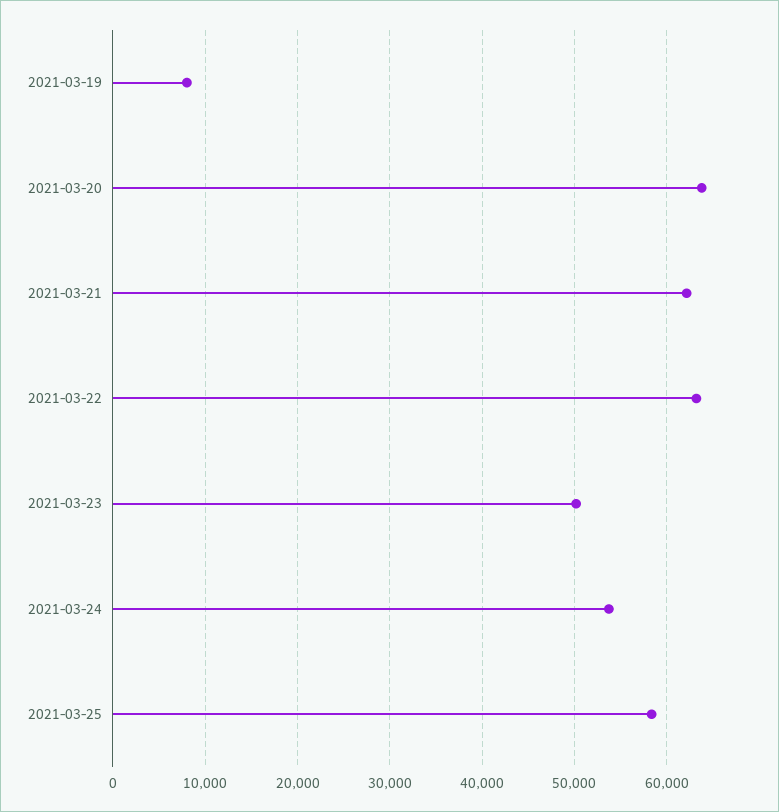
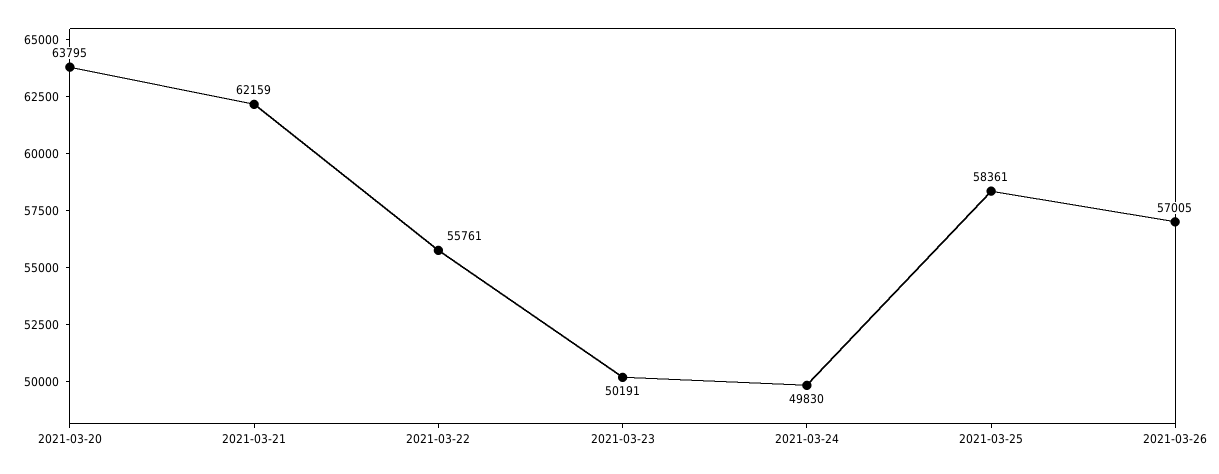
2021-03-19: 8000 -> none
2021-03-22: 63000 -> 55761
2021-03-24: 54000 -> 49830
2021-03-26: none -> 57005

